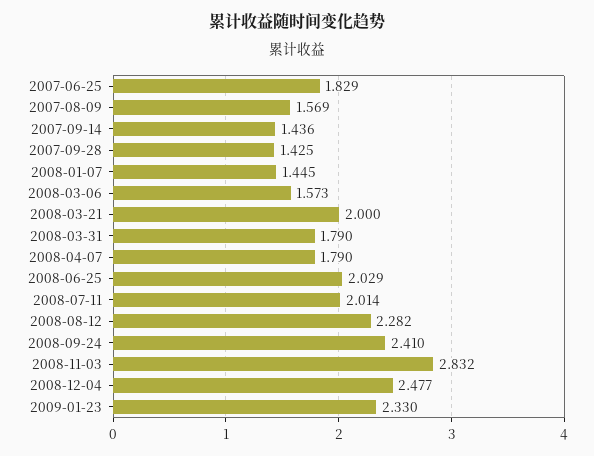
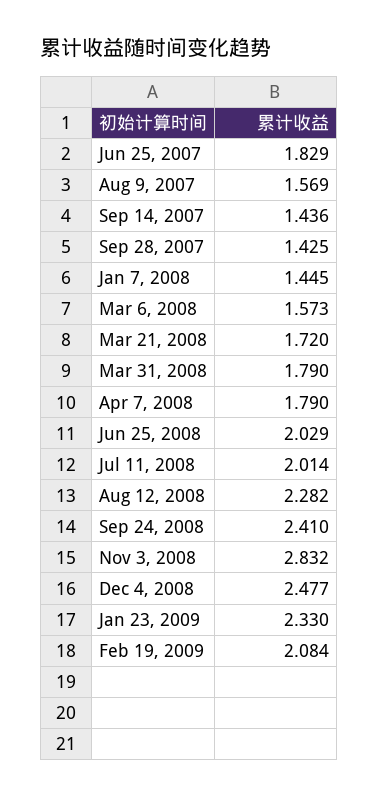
2008-03-21: 2 -> 1.72
Feb 19, 2009: none -> 2.084

